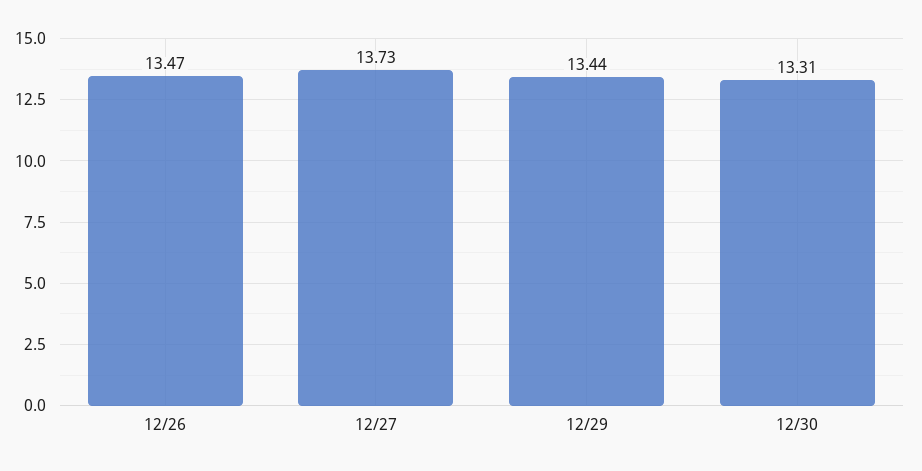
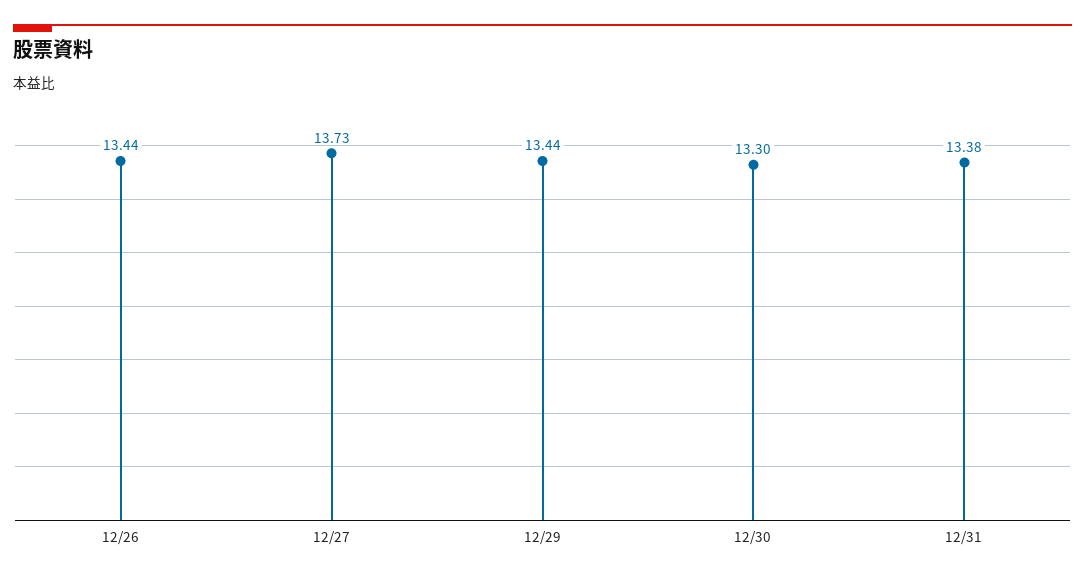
12/26: 13.47 -> 13.44
12/30: 13.31 -> 13.3
12/31: none -> 13.38

